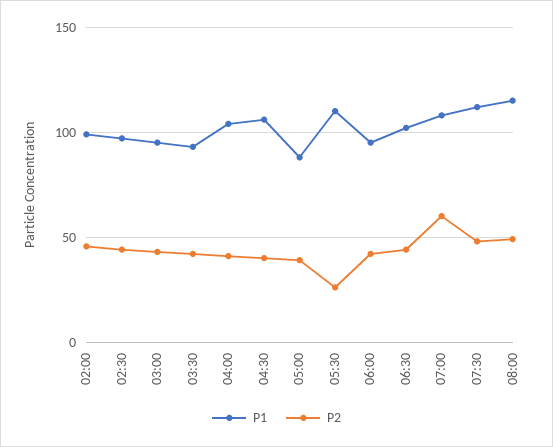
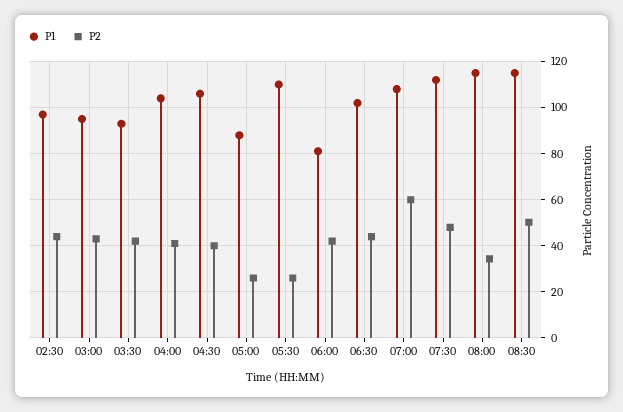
P1, 02:00: 100 -> none
P2, 02:00: 45 -> none
P2, 05:00: 40 -> 25
P1, 06:00: 95 -> 80
P2, 08:00: 50 -> 35
P1, 08:30: none -> 115
P2, 08:30: none -> 50

